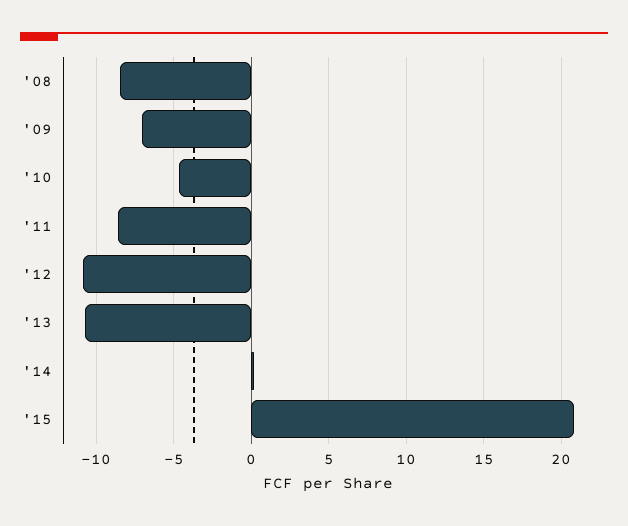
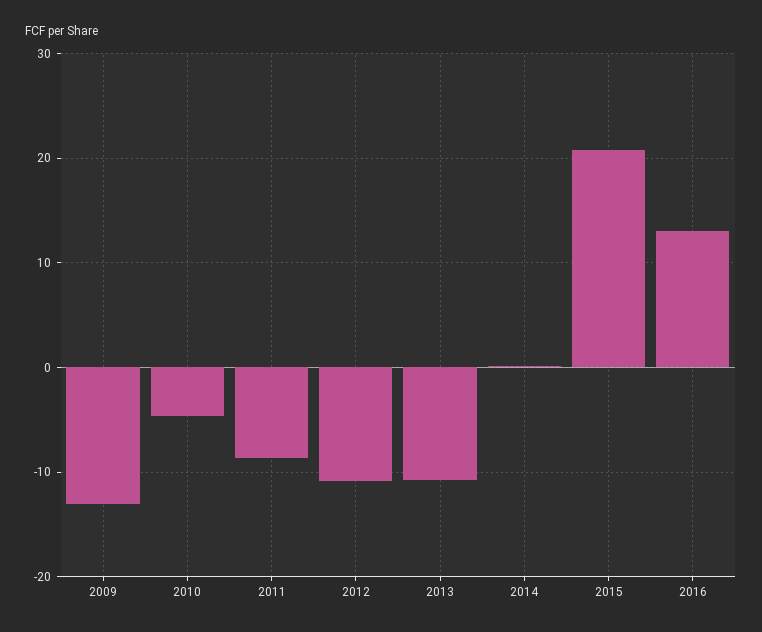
'08: -8.5 -> none
'09: -7 -> -13
2016: none -> 13

